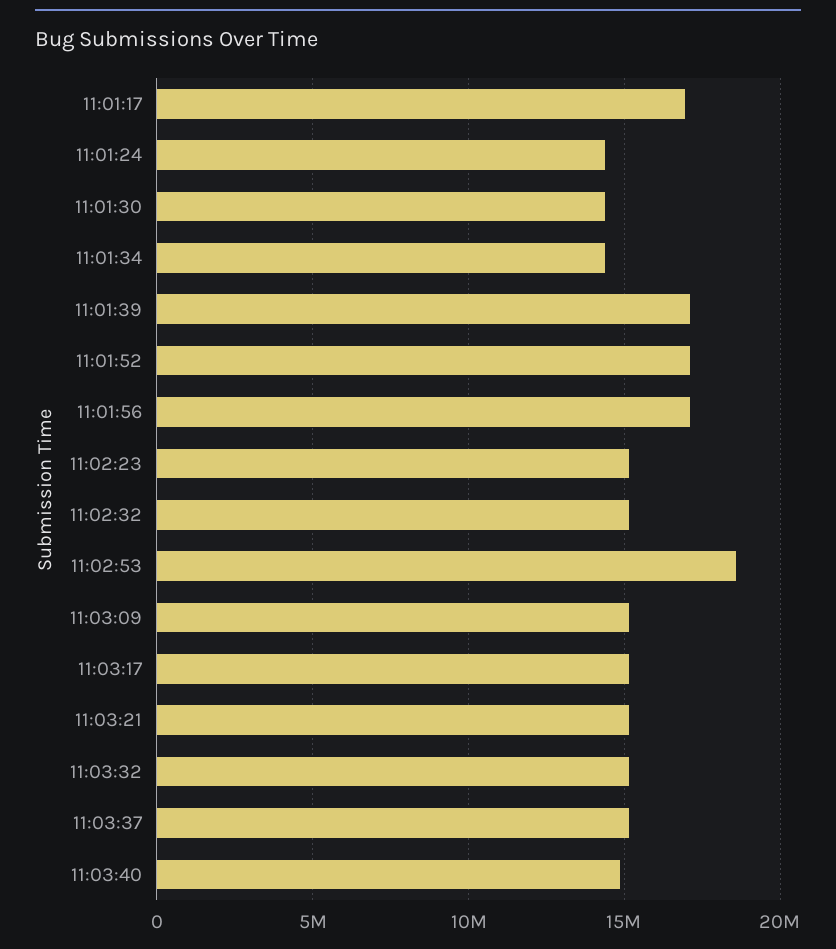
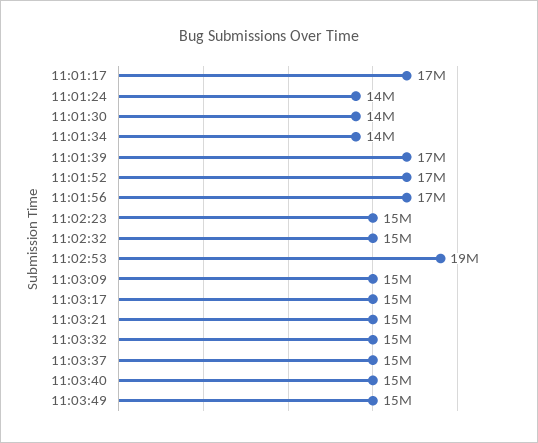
11:03:49: none -> 15000000

